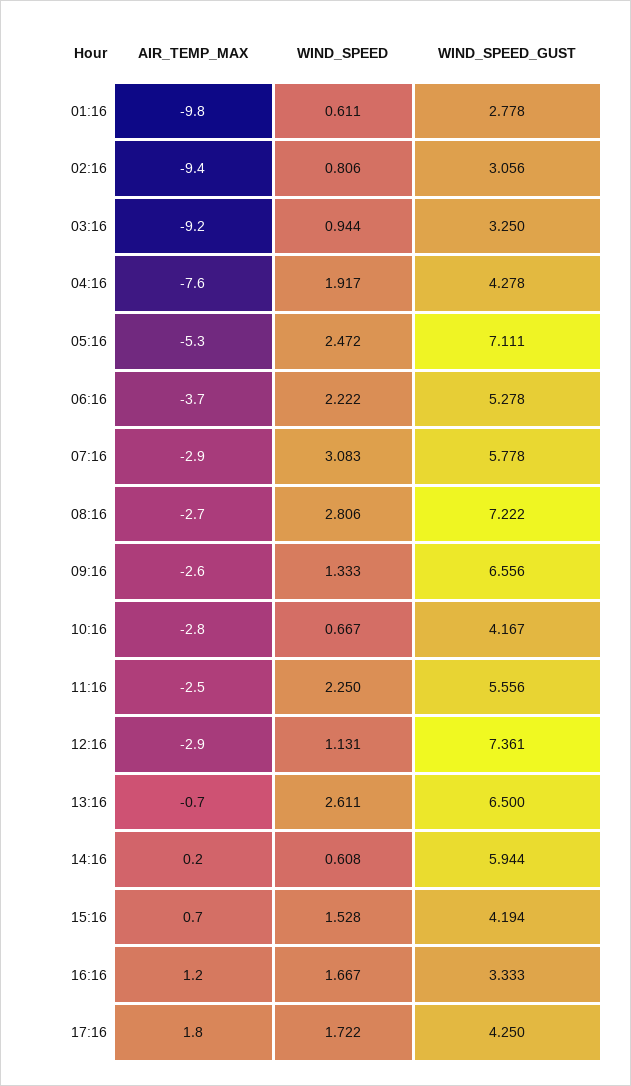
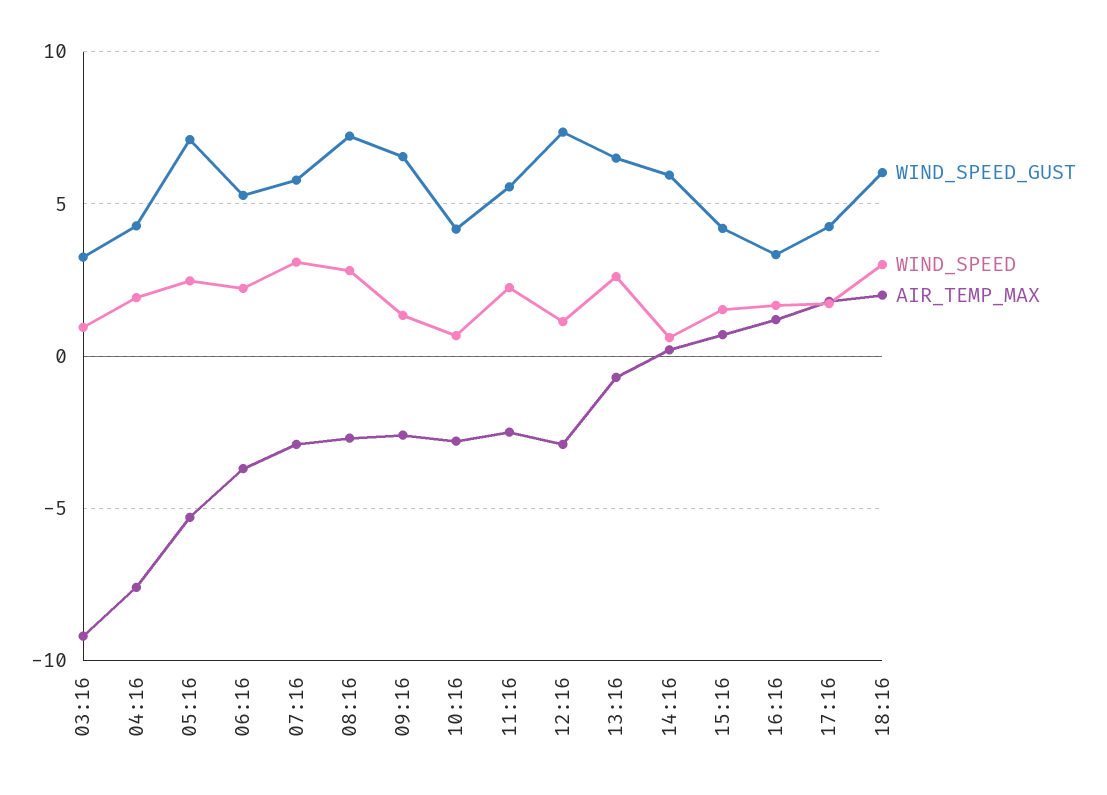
AIR_TEMP_MAX, 01:16: -9.8 -> none
WIND_SPEED, 01:16: 0.611 -> none
WIND_SPEED_GUST, 01:16: 2.778 -> none
AIR_TEMP_MAX, 02:16: -9.4 -> none
WIND_SPEED, 02:16: 0.806 -> none
WIND_SPEED_GUST, 02:16: 3.056 -> none
WIND_SPEED_GUST, 18:16: none -> 6
WIND_SPEED, 18:16: none -> 3
AIR_TEMP_MAX, 18:16: none -> 2

